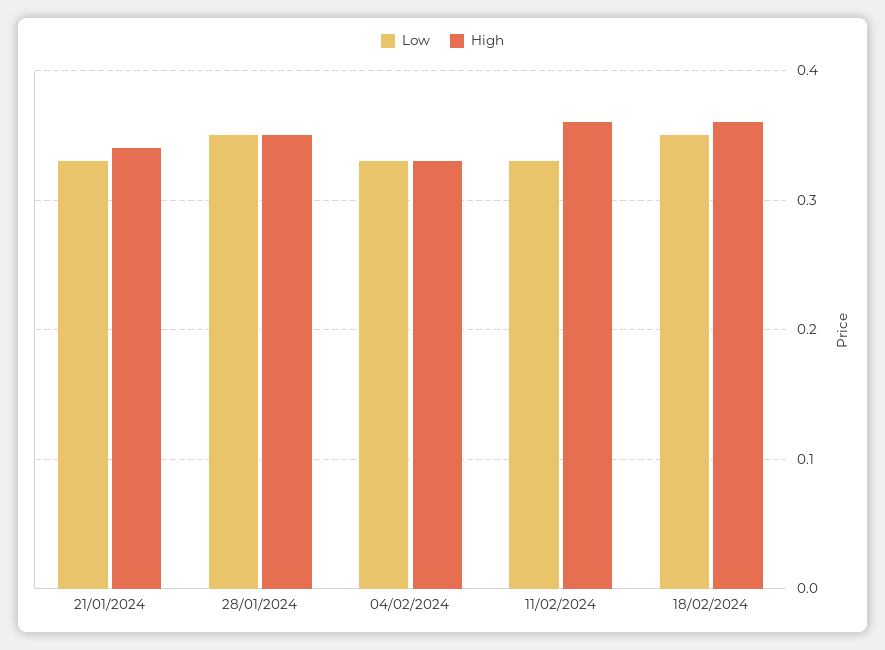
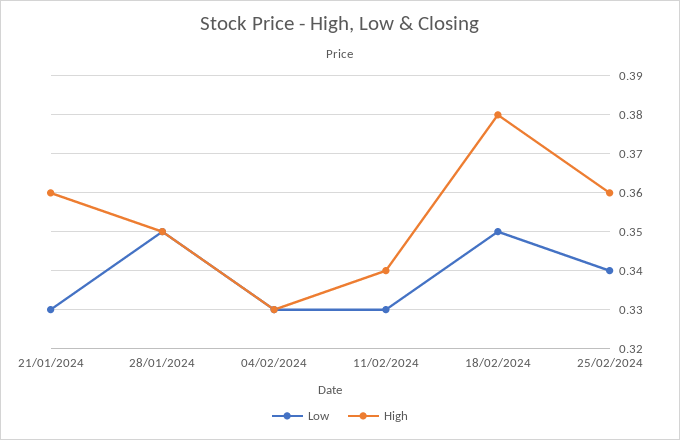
High, 21/01/2024: 0.34 -> 0.36
High, 11/02/2024: 0.36 -> 0.34
High, 18/02/2024: 0.36 -> 0.38
Low, 25/02/2024: none -> 0.34
High, 25/02/2024: none -> 0.36

